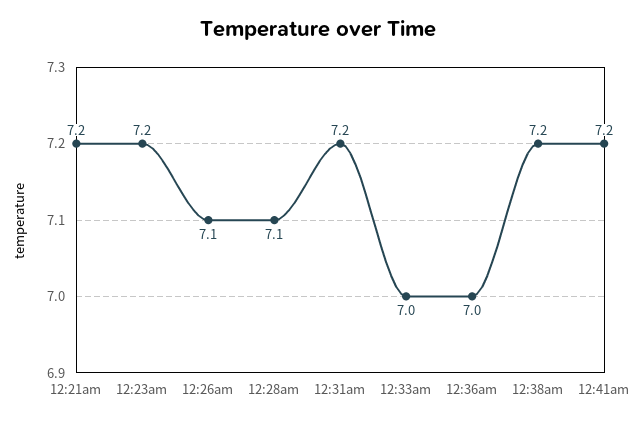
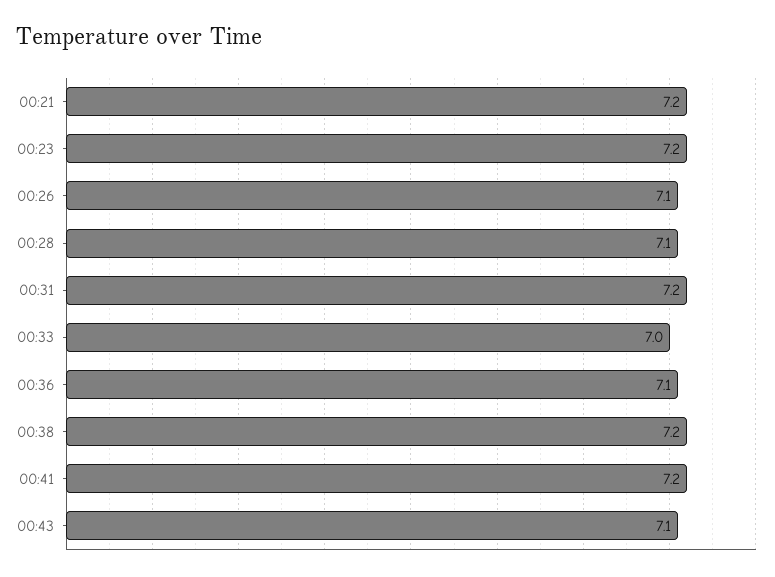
12:36am: 7 -> 7.1
00:43: none -> 7.1

